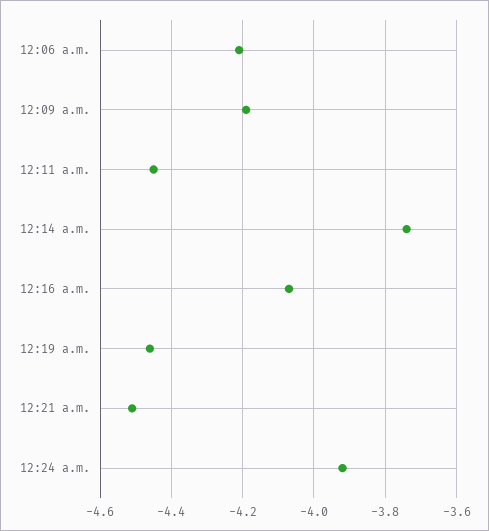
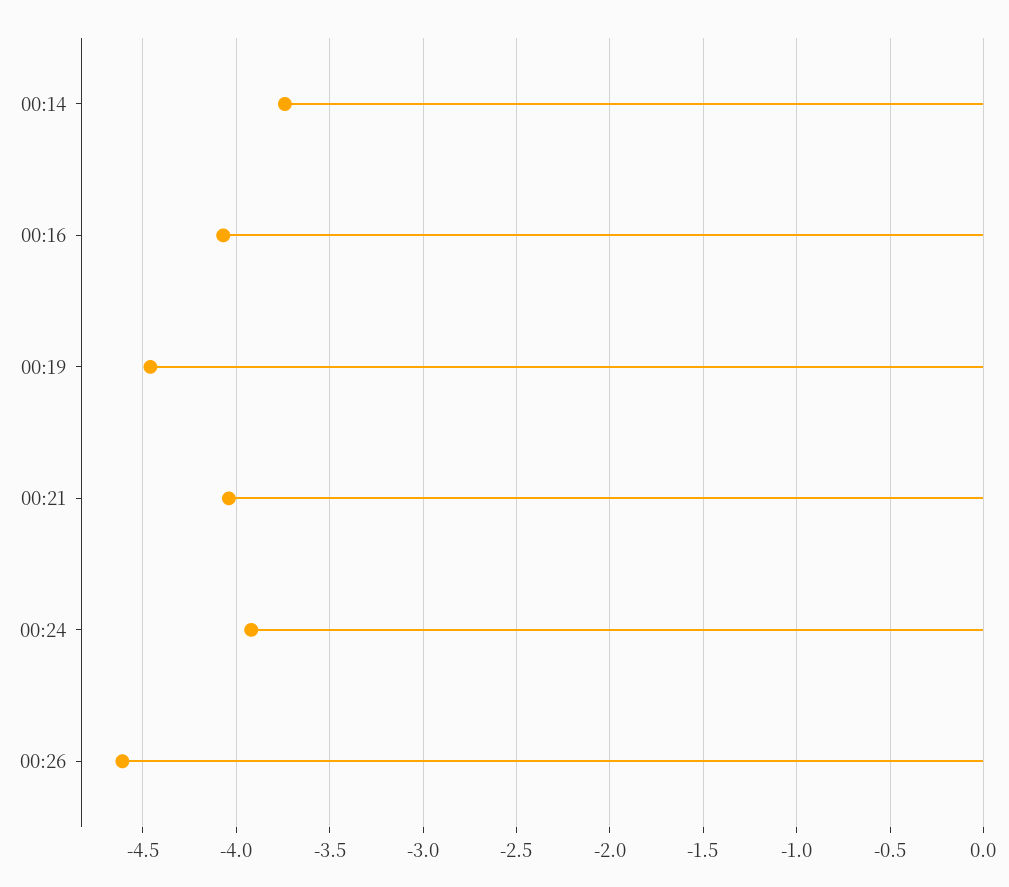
12:06 a.m.: -4.2 -> none
12:09 a.m.: -4.2 -> none
12:11 a.m.: -4.45 -> none
12:21 a.m.: -4.5 -> -4.05
00:26: none -> -4.6

